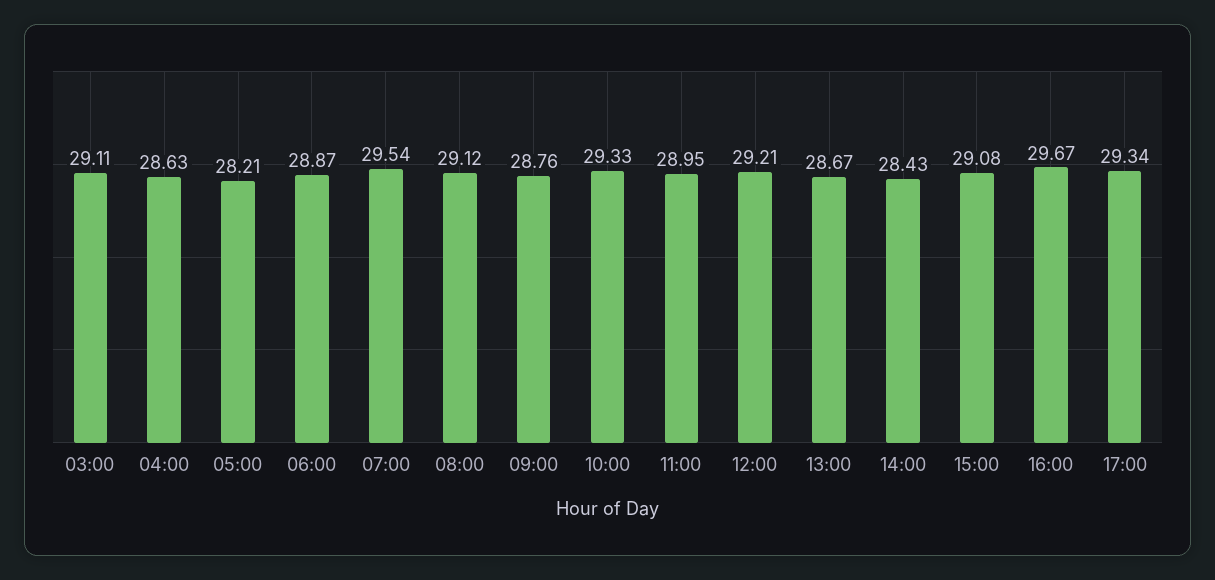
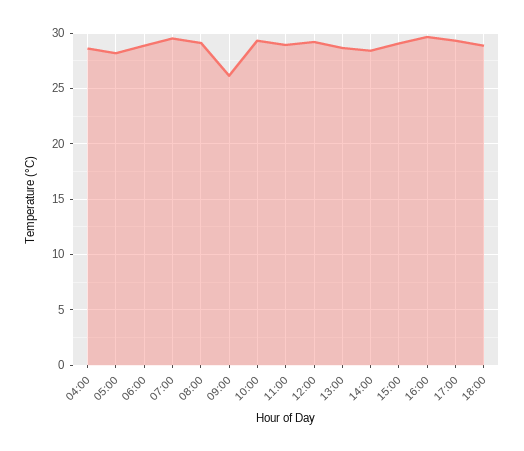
03:00: 29.11 -> none
09:00: 28.76 -> 26
18:00: none -> 29

